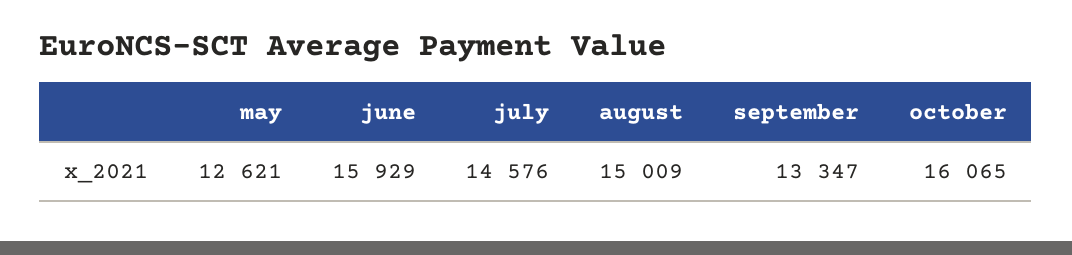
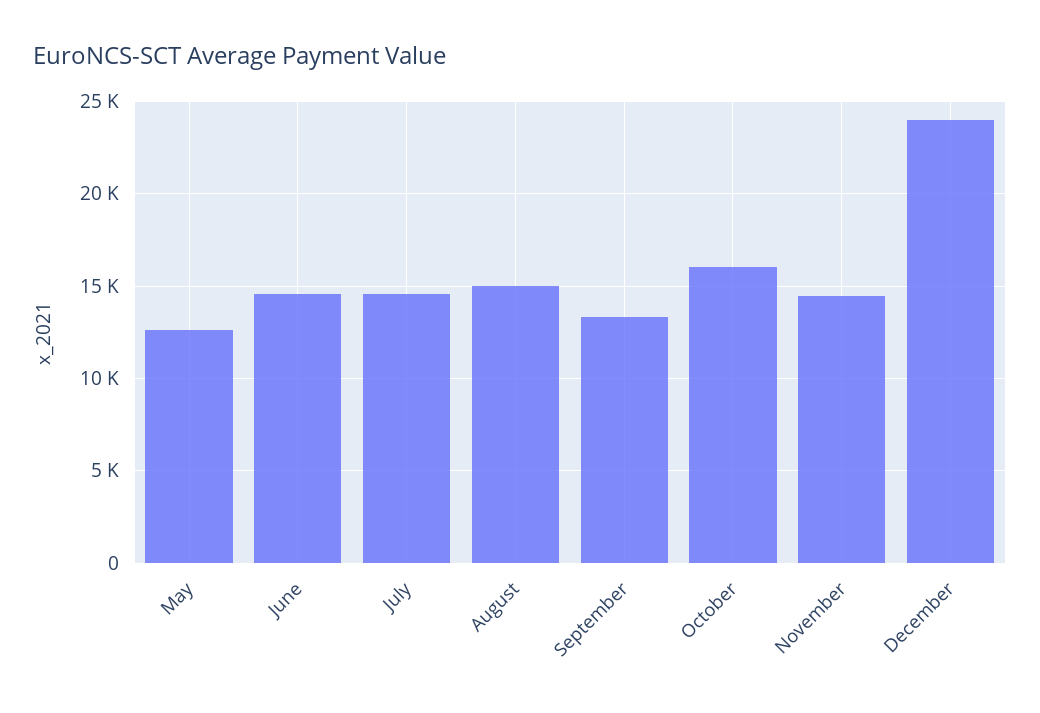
june: 15929 -> 14500
November: none -> 14500
December: none -> 24000

